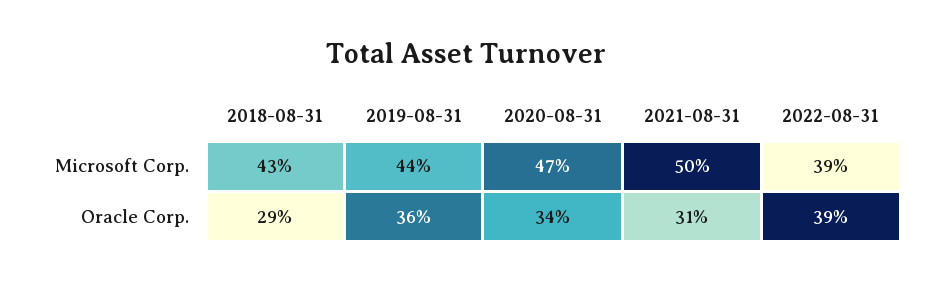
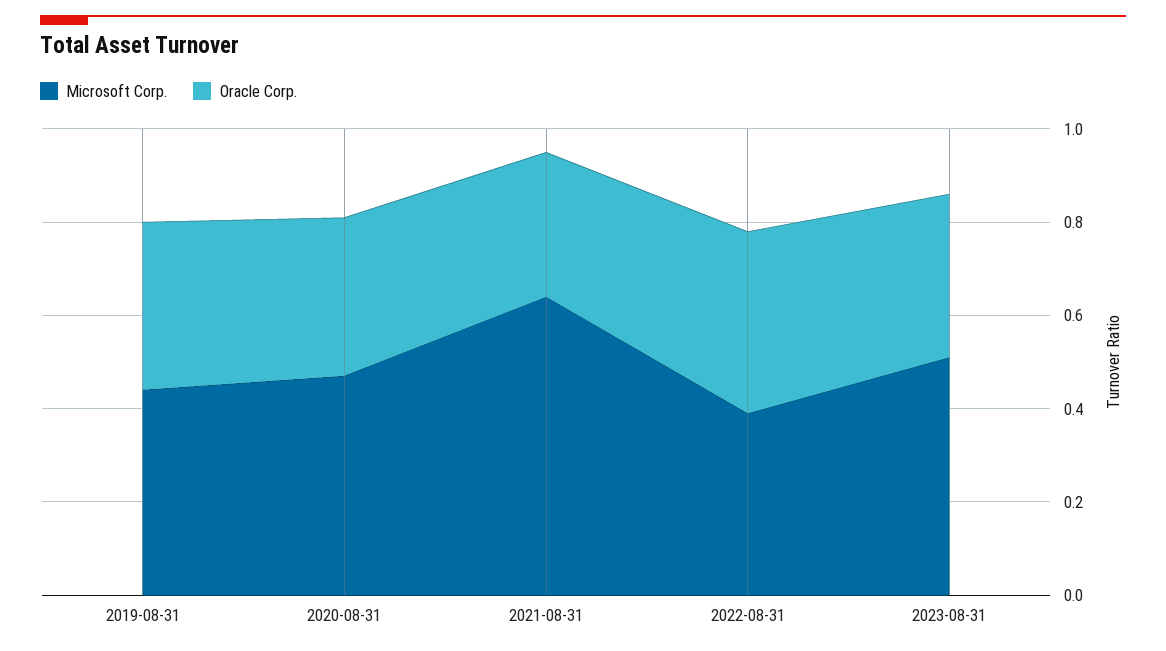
Microsoft Corp., 2018-08-31: 0.43 -> none
Microsoft Corp., 2021-08-31: 0.5 -> 0.65
Oracle Corp., 2018-08-31: 0.29 -> none
Microsoft Corp., 2023-08-31: none -> 0.5
Oracle Corp., 2023-08-31: none -> 0.35

